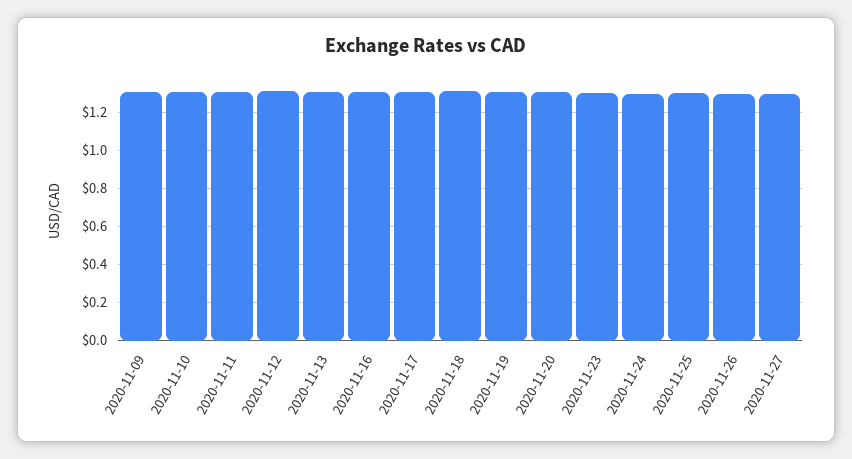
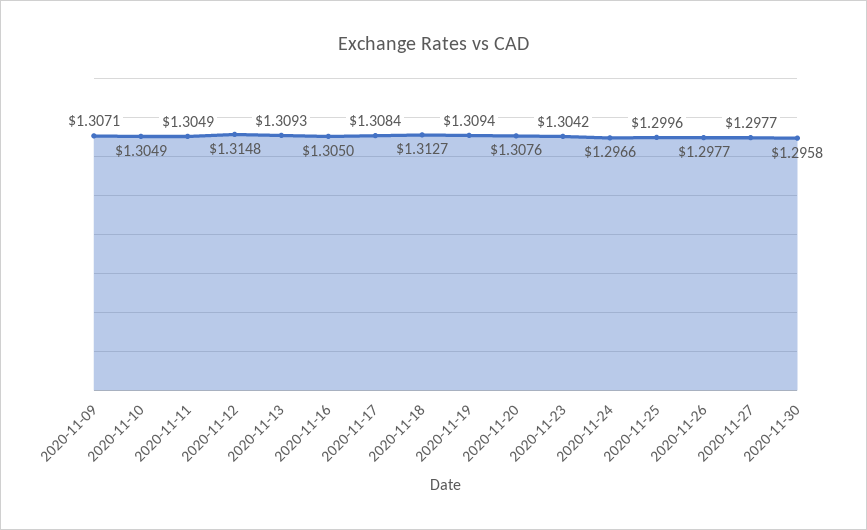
2020-11-30: none -> 1.2958

